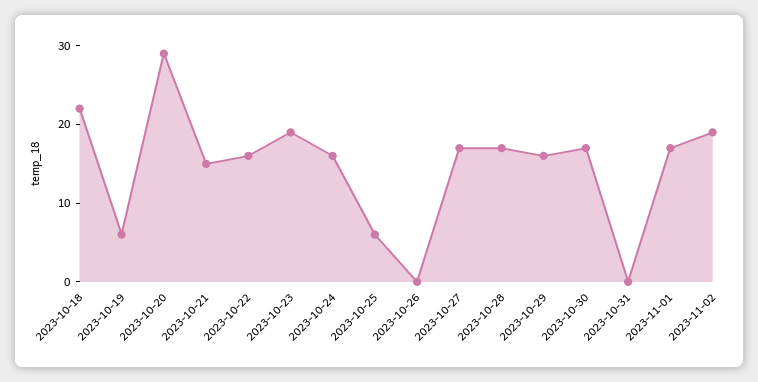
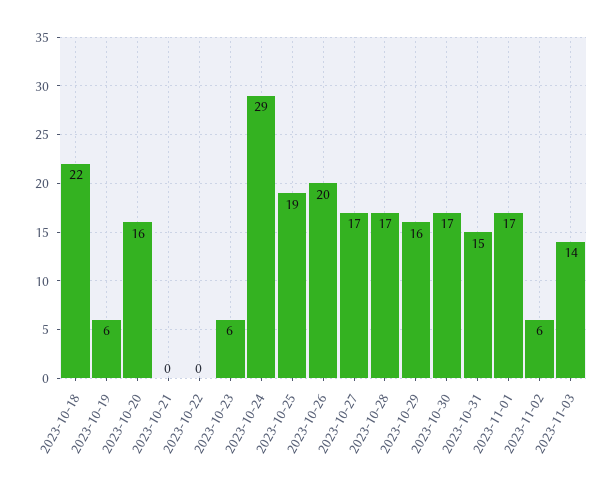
2023-10-20: 30 -> 16
2023-10-21: 15 -> 0
2023-10-22: 15 -> 0
2023-10-23: 20 -> 6
2023-10-24: 15 -> 29
2023-10-25: 5 -> 19
2023-10-26: 0 -> 20
2023-10-31: 0 -> 15
2023-11-02: 20 -> 6
2023-11-03: none -> 14

